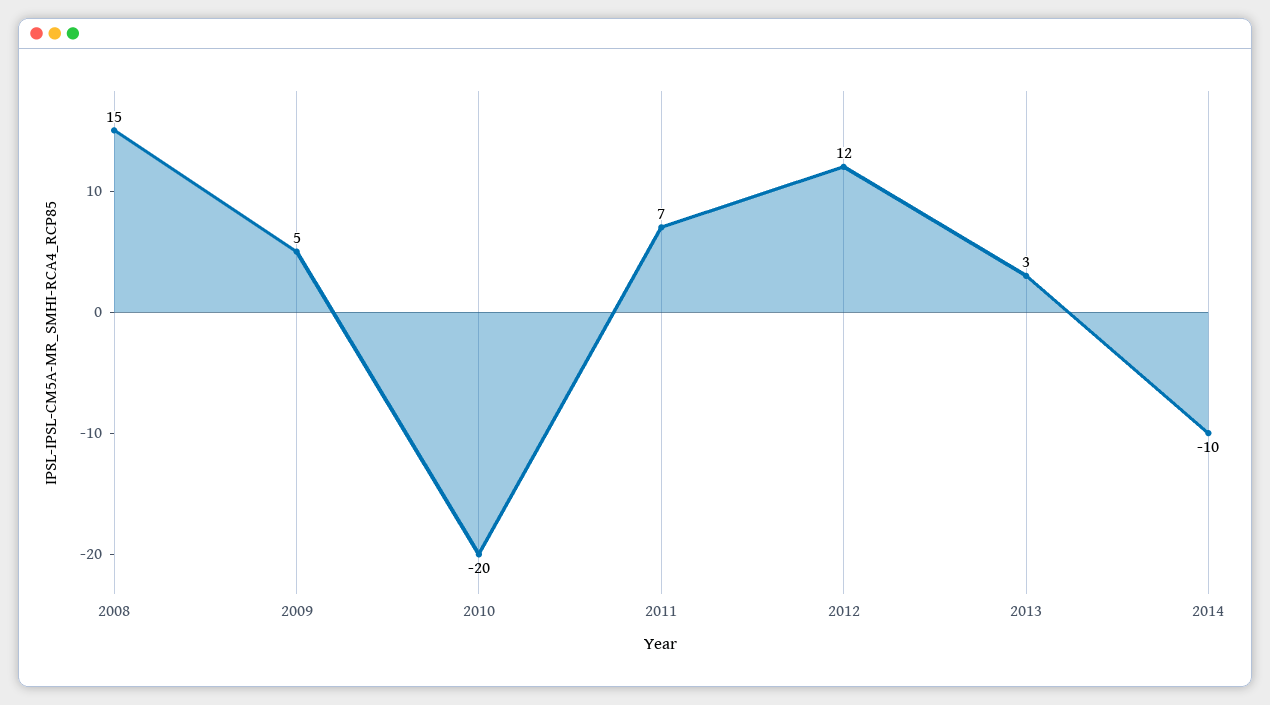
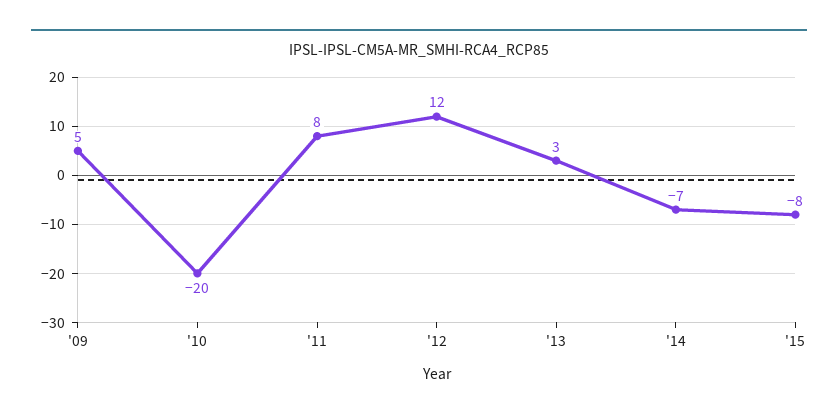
2008: 15 -> none
2011: 7 -> 8
2014: -10 -> -7
'15: none -> -8

